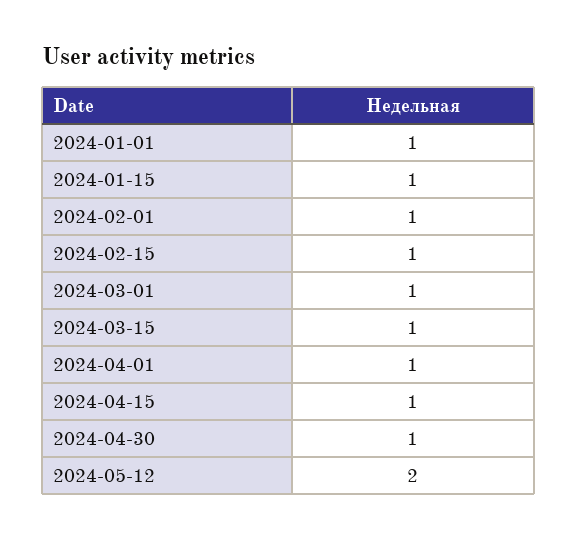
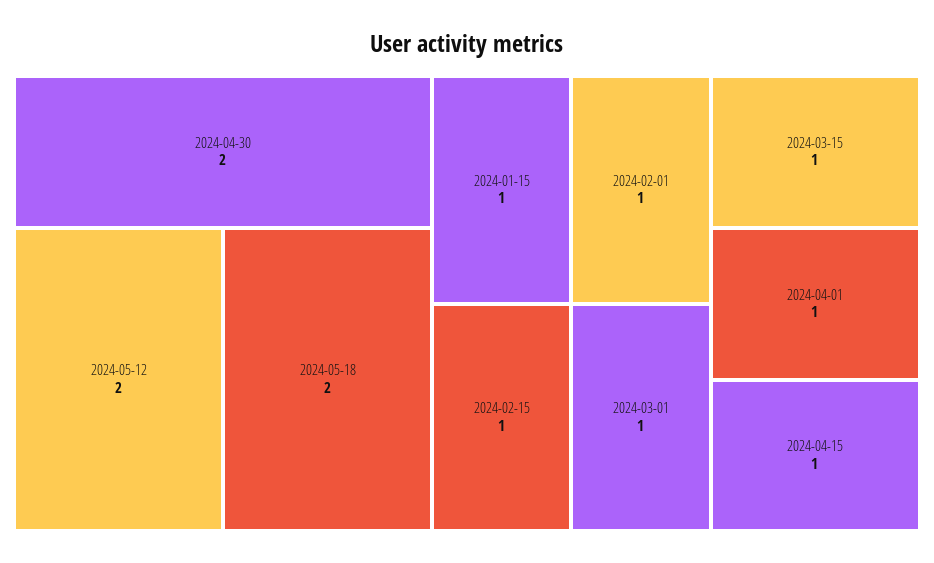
2024-01-01: 1 -> none
2024-04-30: 1 -> 2
2024-05-18: none -> 2

